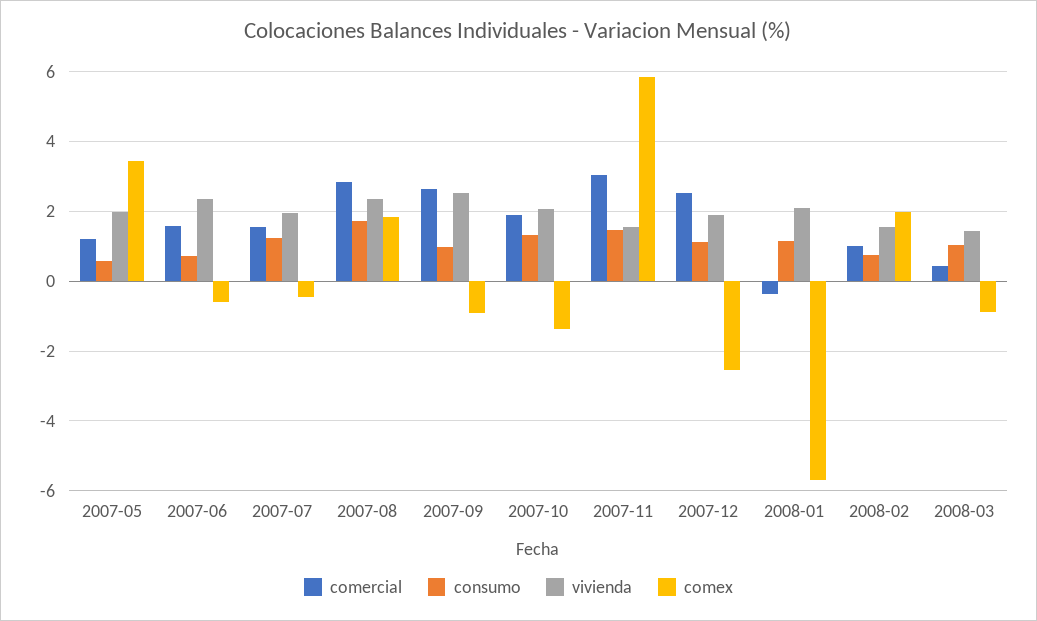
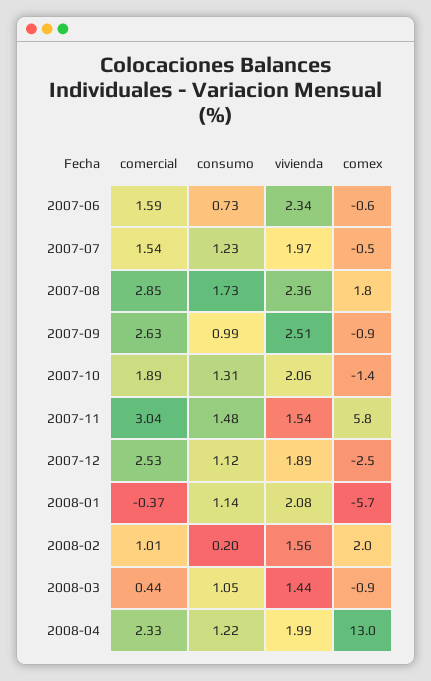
comercial, 2007-05: 1.2 -> none
consumo, 2007-05: 0.6 -> none
vivienda, 2007-05: 2 -> none
comex, 2007-05: 3.4 -> none
consumo, 2008-02: 0.8 -> 0.2
comercial, 2008-04: none -> 2.33
consumo, 2008-04: none -> 1.22
vivienda, 2008-04: none -> 1.99
comex, 2008-04: none -> 13

